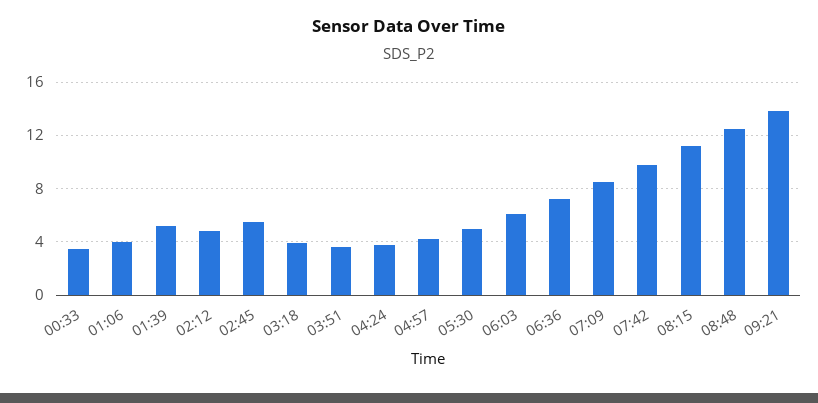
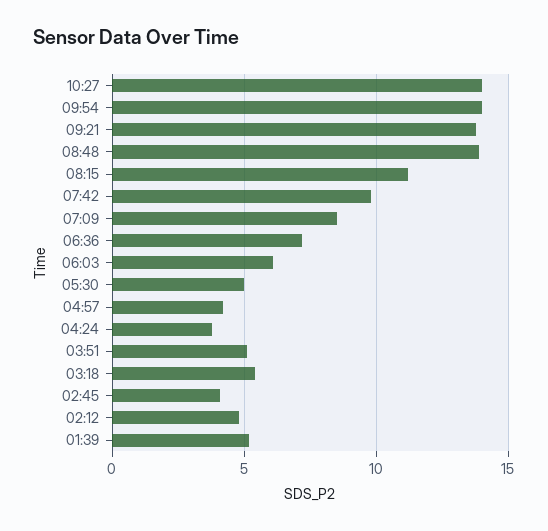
00:33: 3.5 -> none
01:06: 4 -> none
02:45: 5.5 -> 4
03:18: 4 -> 5.5
03:51: 3.5 -> 5
08:48: 12.5 -> 14
10:27: none -> 14
09:54: none -> 14

